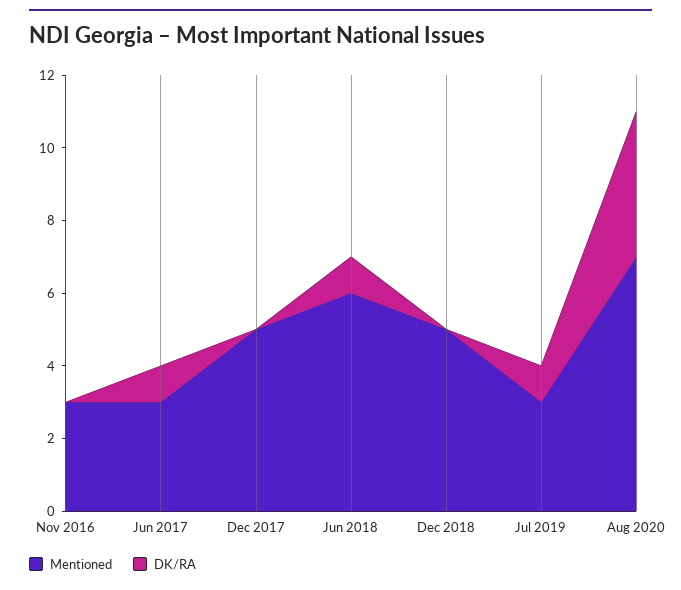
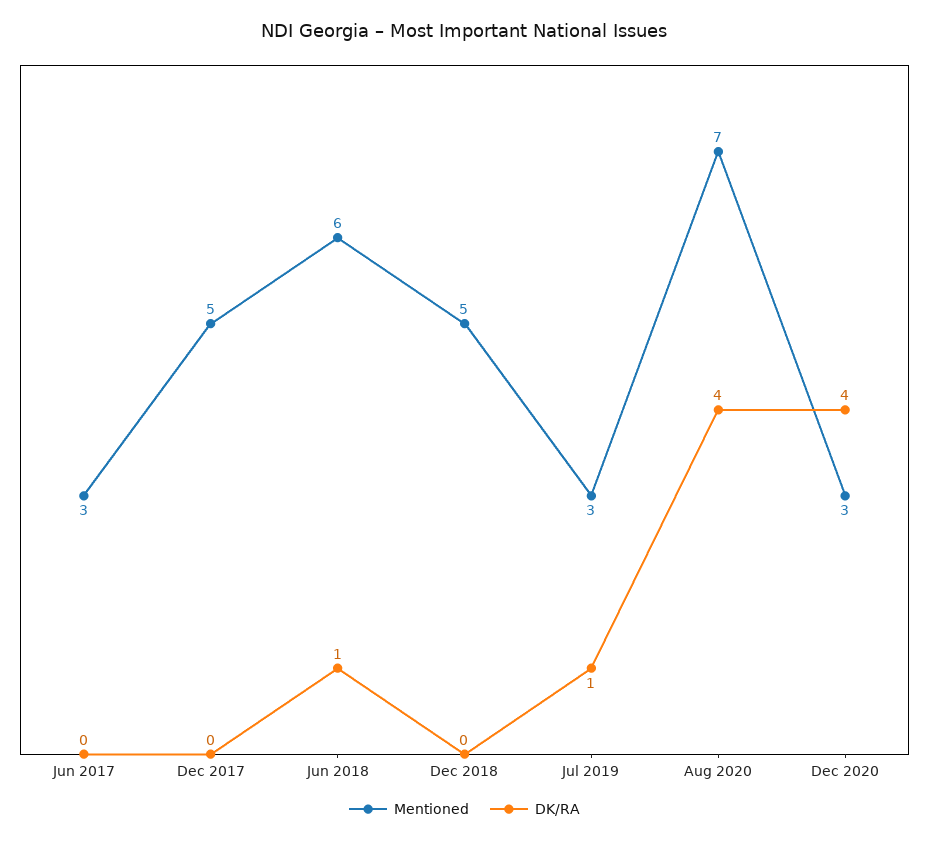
Mentioned, Nov 2016: 3 -> none
DK/RA, Nov 2016: 0 -> none
DK/RA, Jun 2017: 1 -> 0
Mentioned, Dec 2020: none -> 3
DK/RA, Dec 2020: none -> 4

